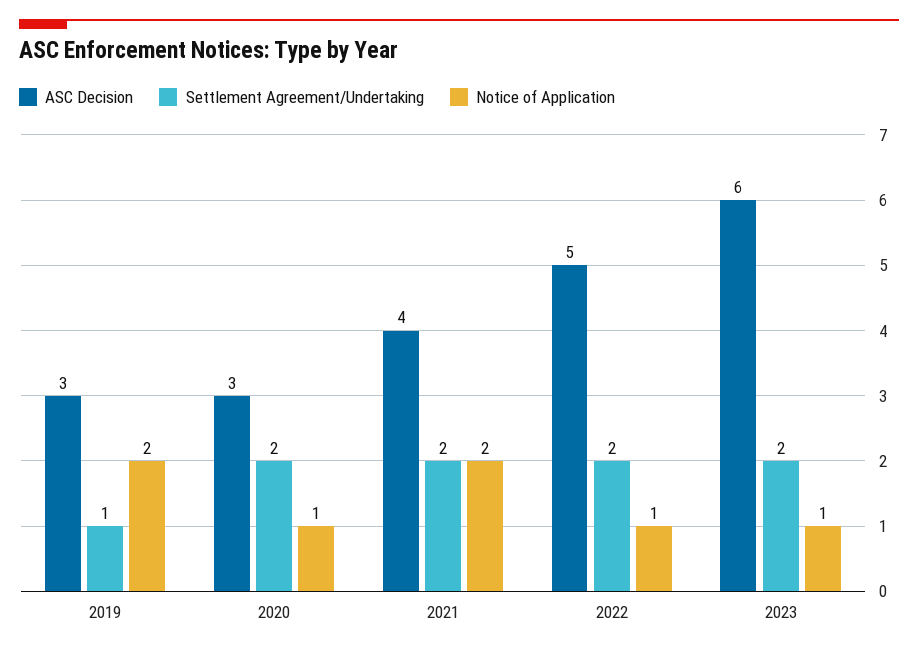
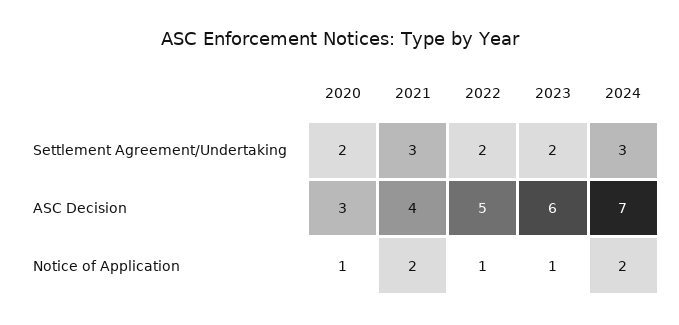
ASC Decision, 2019: 3 -> none
Settlement Agreement/Undertaking, 2019: 1 -> none
Notice of Application, 2019: 2 -> none
Settlement Agreement/Undertaking, 2021: 2 -> 3
Settlement Agreement/Undertaking, 2024: none -> 3
ASC Decision, 2024: none -> 7
Notice of Application, 2024: none -> 2

